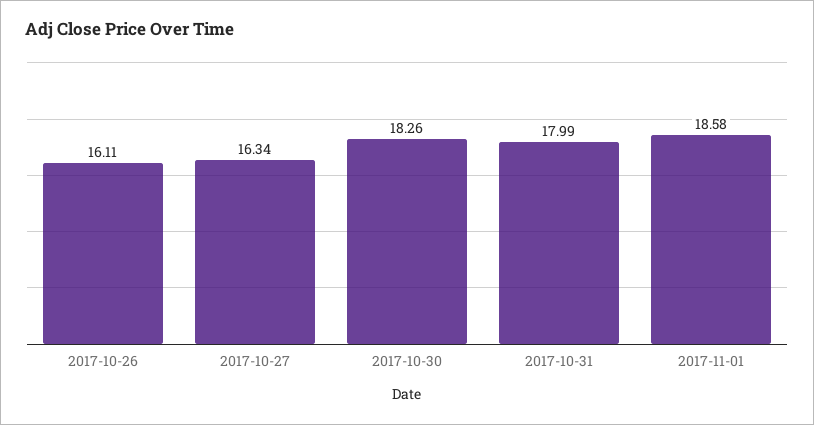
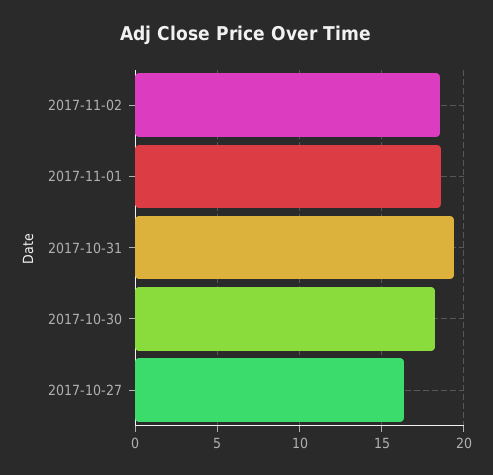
2017-10-26: 16.11 -> none
2017-10-31: 17.99 -> 19.5
2017-11-02: none -> 18.5

